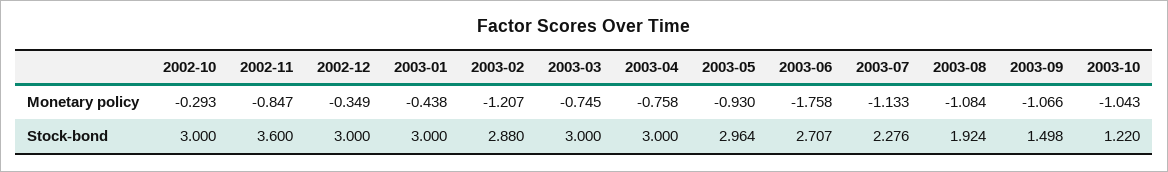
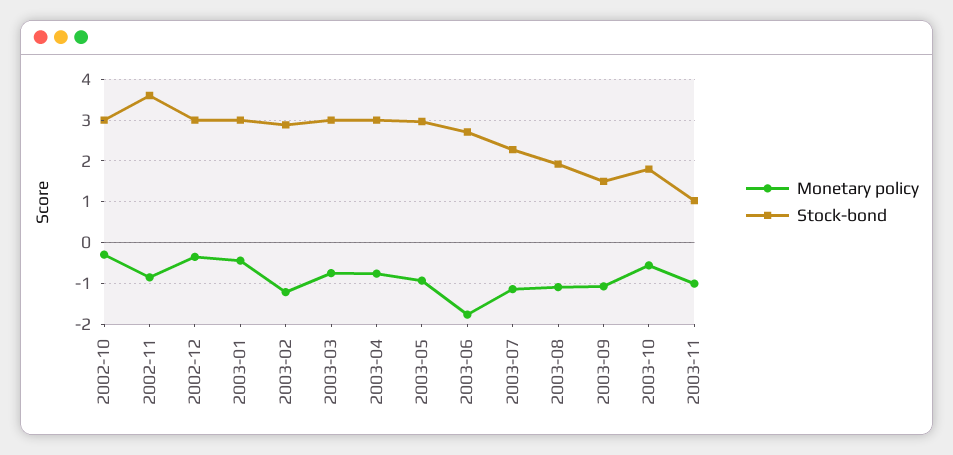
Monetary policy, 2003-10: -1.043 -> -0.6
Stock-bond, 2003-10: 1.22 -> 1.8
Monetary policy, 2003-11: none -> -1
Stock-bond, 2003-11: none -> 1

